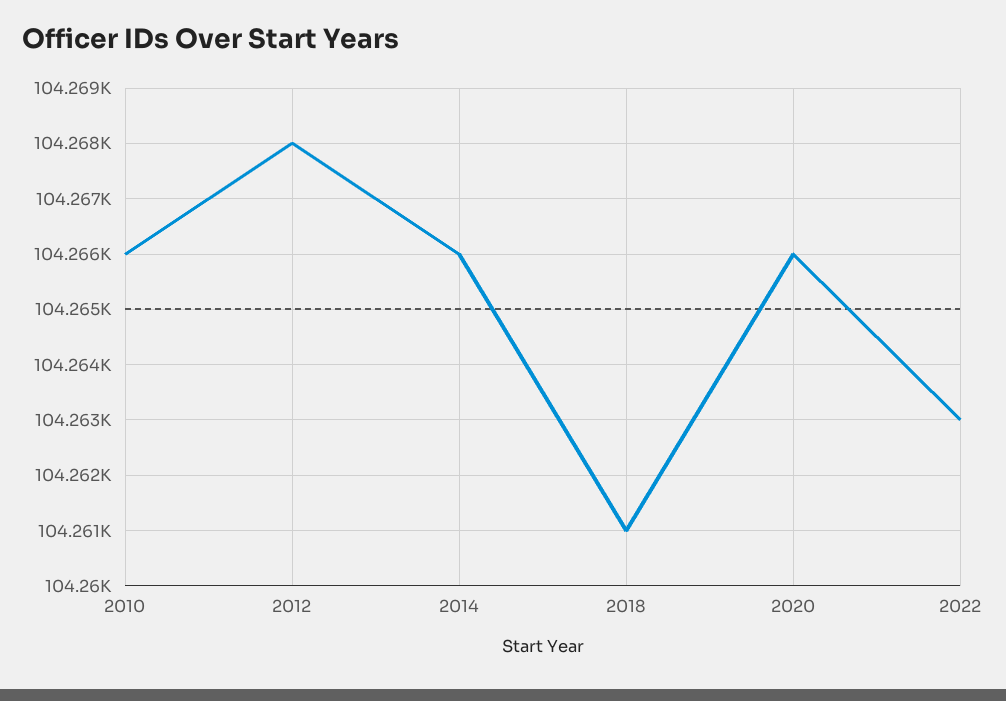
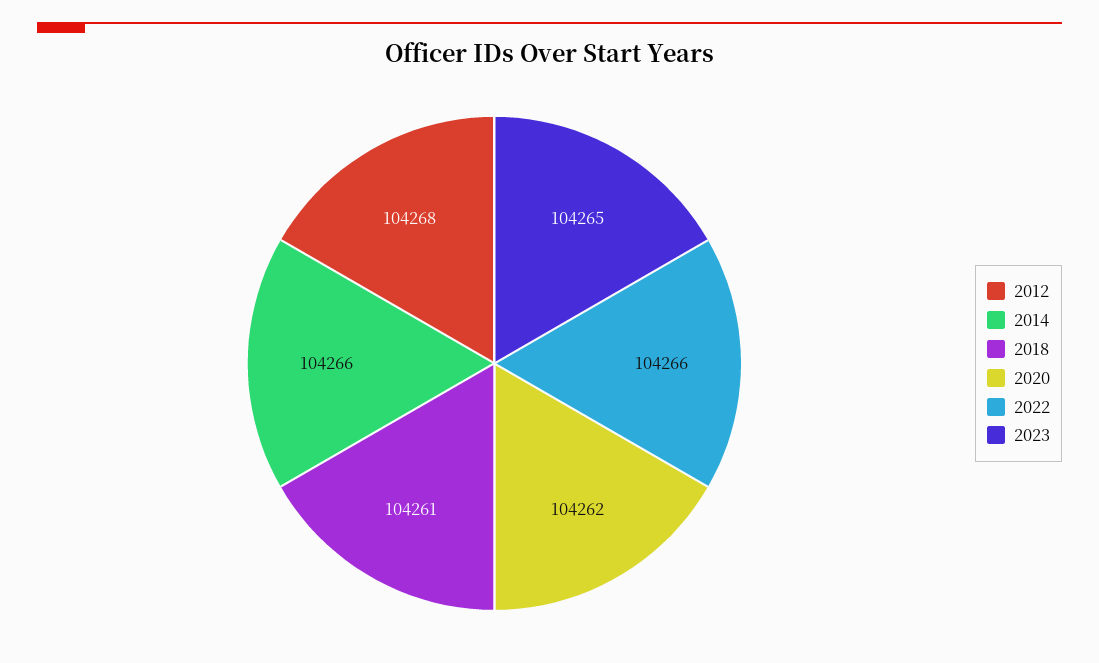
2010: 104266 -> none
2020: 104266 -> 104262
2022: 104263 -> 104266
2023: none -> 104265

